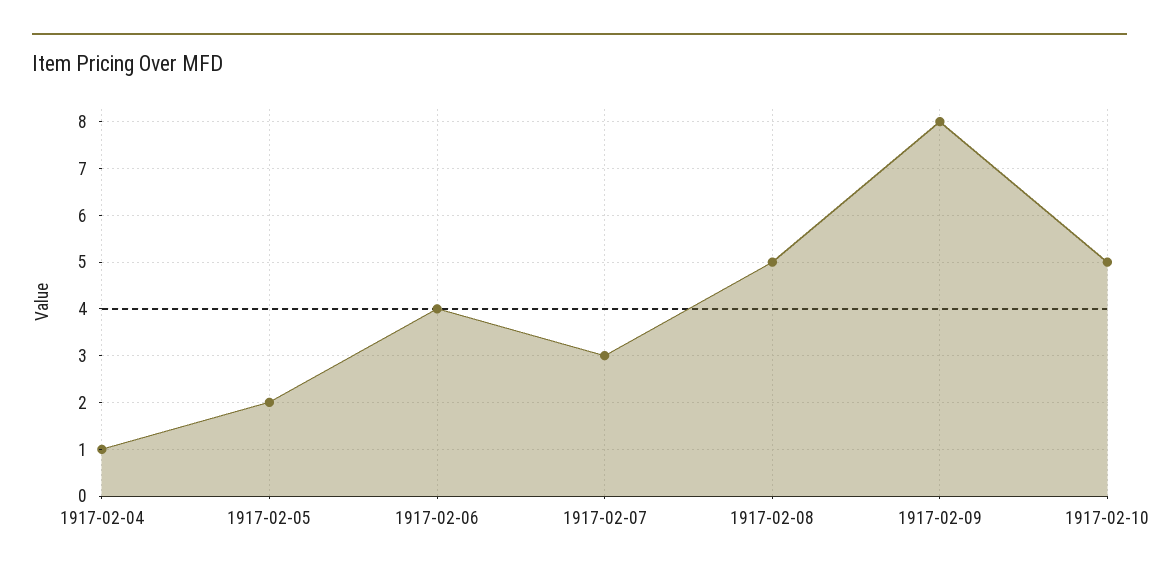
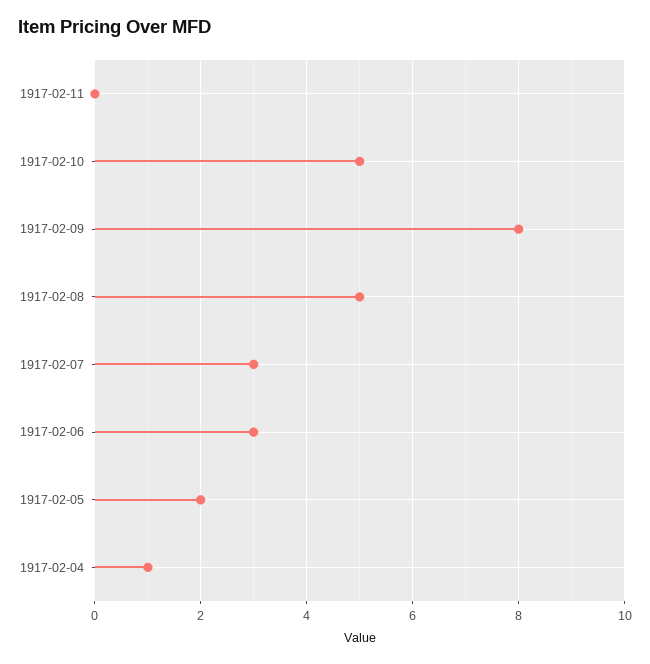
1917-02-06: 4 -> 3
1917-02-11: none -> 0

